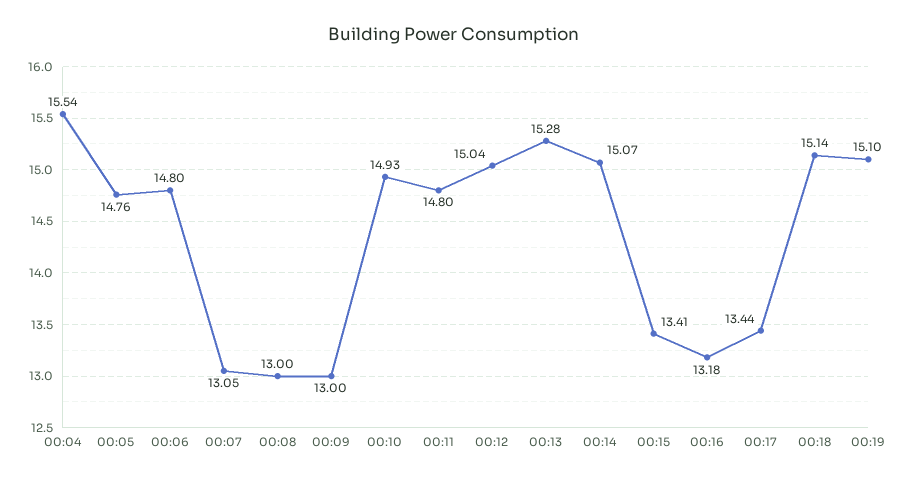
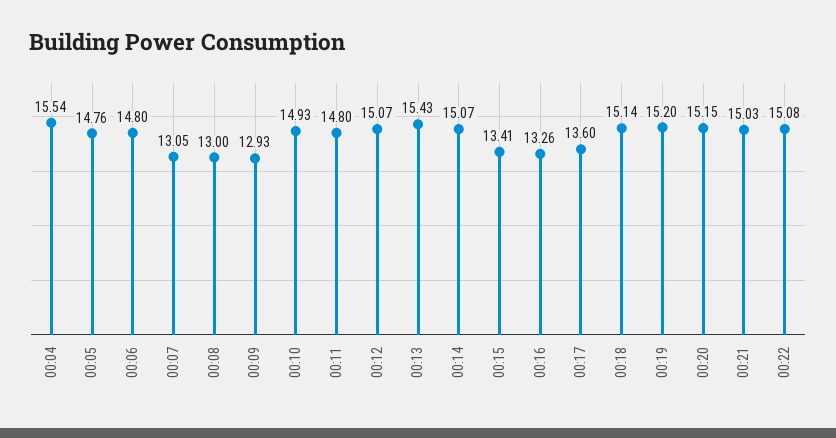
00:09: 13 -> 12.93
00:12: 15.04 -> 15.07
00:13: 15.28 -> 15.43
00:16: 13.18 -> 13.26
00:17: 13.44 -> 13.6
00:19: 15.1 -> 15.2
00:20: none -> 15.15
00:21: none -> 15.03
00:22: none -> 15.08

